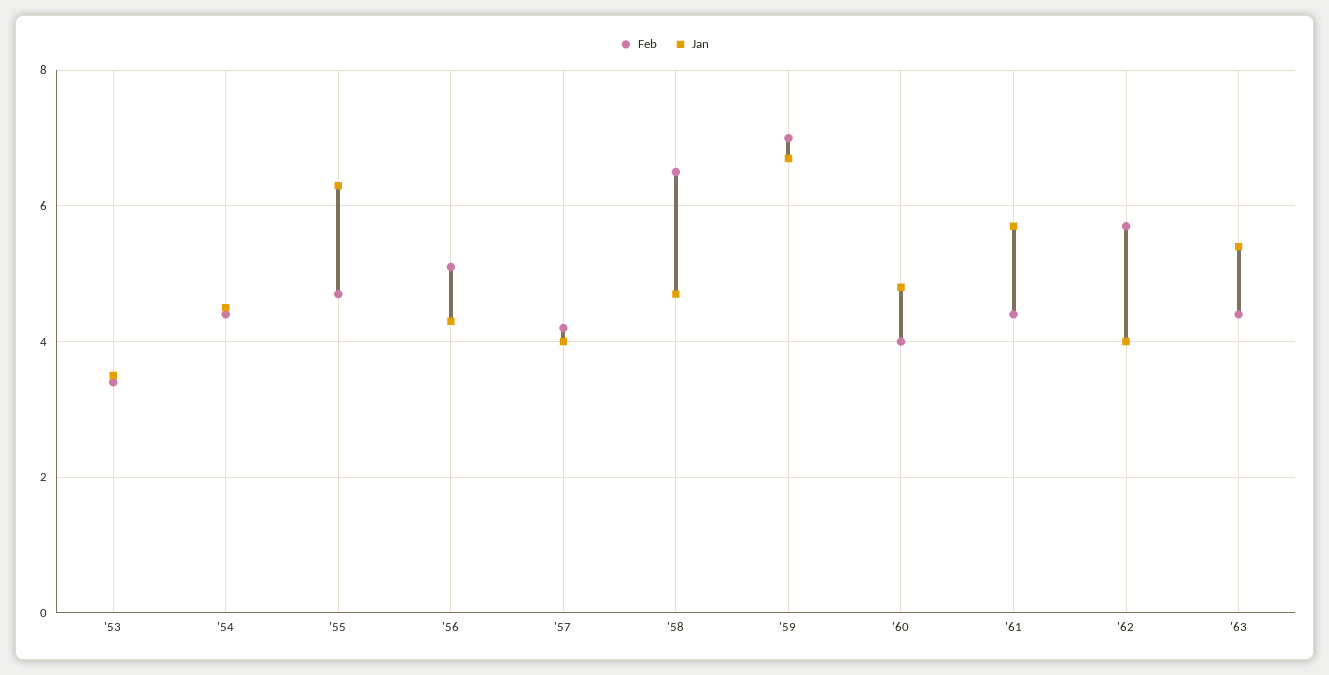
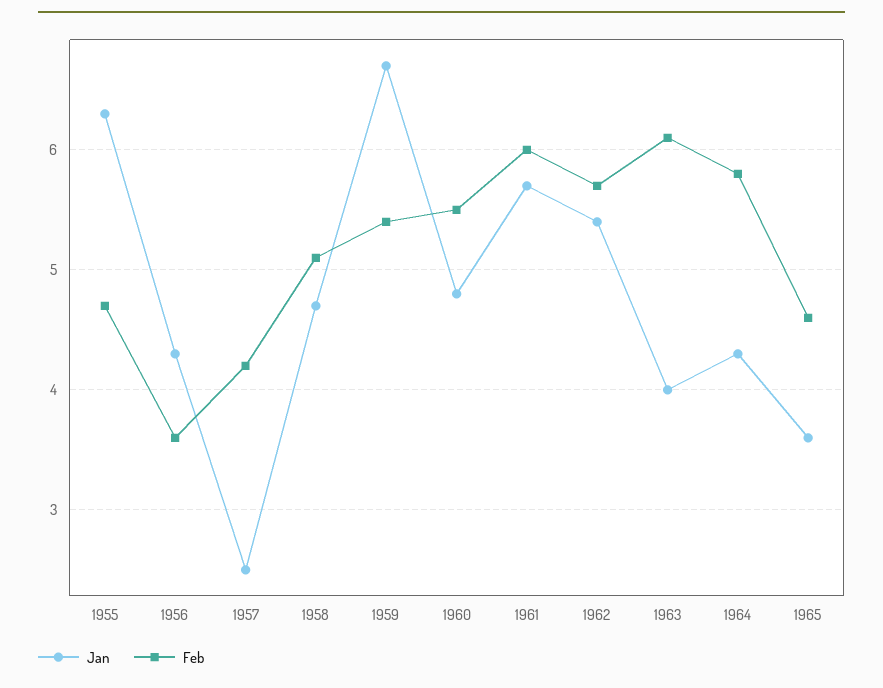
Feb, '53: 3.5 -> none
Jan, '53: 3.5 -> none
Feb, '54: 4.5 -> none
Jan, '54: 4.5 -> none
Feb, '56: 5 -> 3.6
Jan, '57: 4 -> 2.5
Feb, '58: 6.5 -> 5.1
Feb, '59: 7 -> 5.4
Feb, '60: 4 -> 5.5
Feb, '61: 4.5 -> 6
Jan, '62: 4 -> 5.4
Feb, '63: 4.5 -> 6.1
Jan, '63: 5.5 -> 4
Jan, 1964: none -> 4.3
Feb, 1964: none -> 5.8
Jan, 1965: none -> 3.6
Feb, 1965: none -> 4.6

